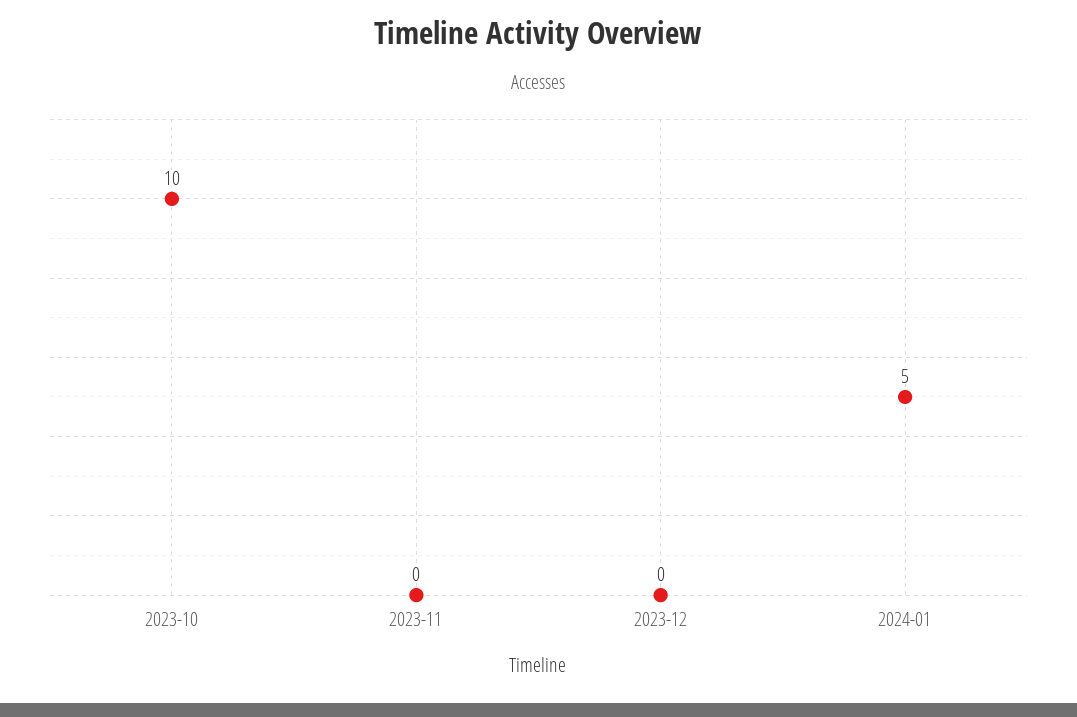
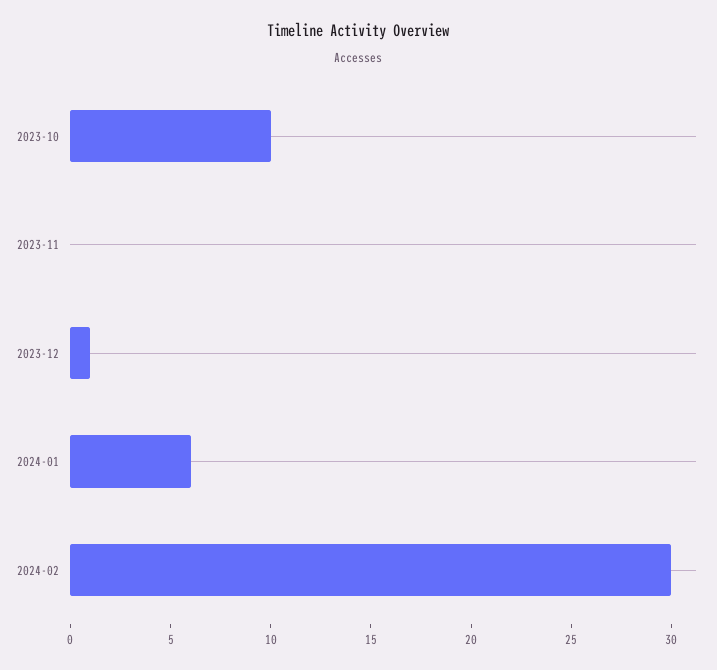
2023-12: 0 -> 1
2024-01: 5 -> 6
2024-02: none -> 30

